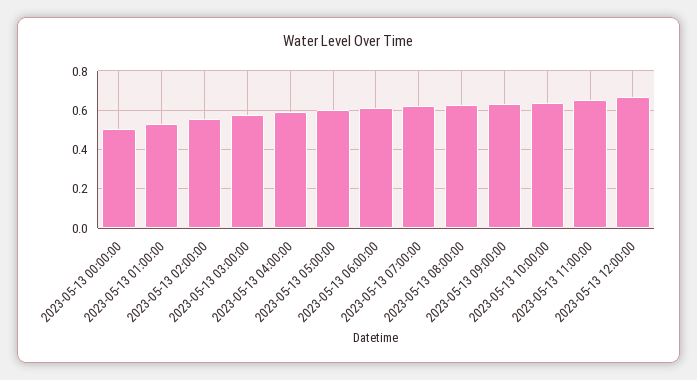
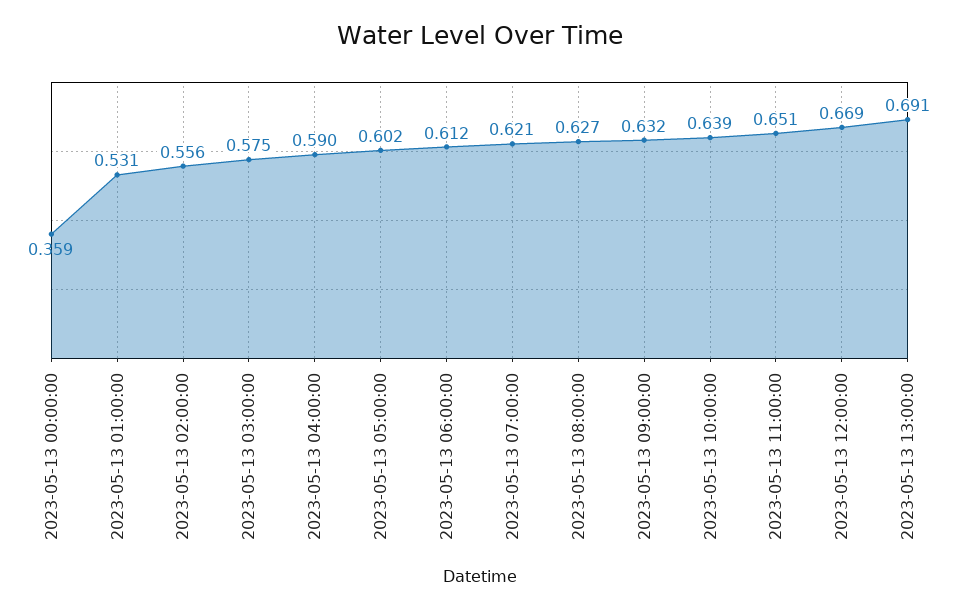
2023-05-13 00:00:00: 0.5 -> 0.359
2023-05-13 13:00:00: none -> 0.691

